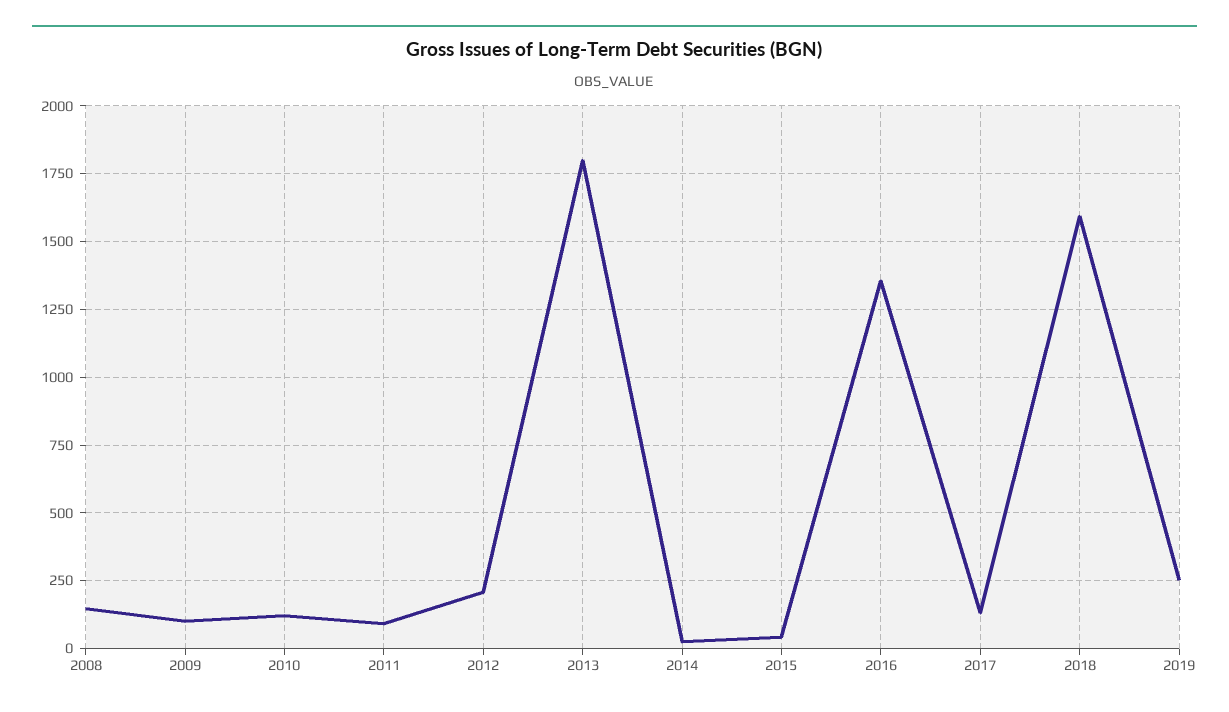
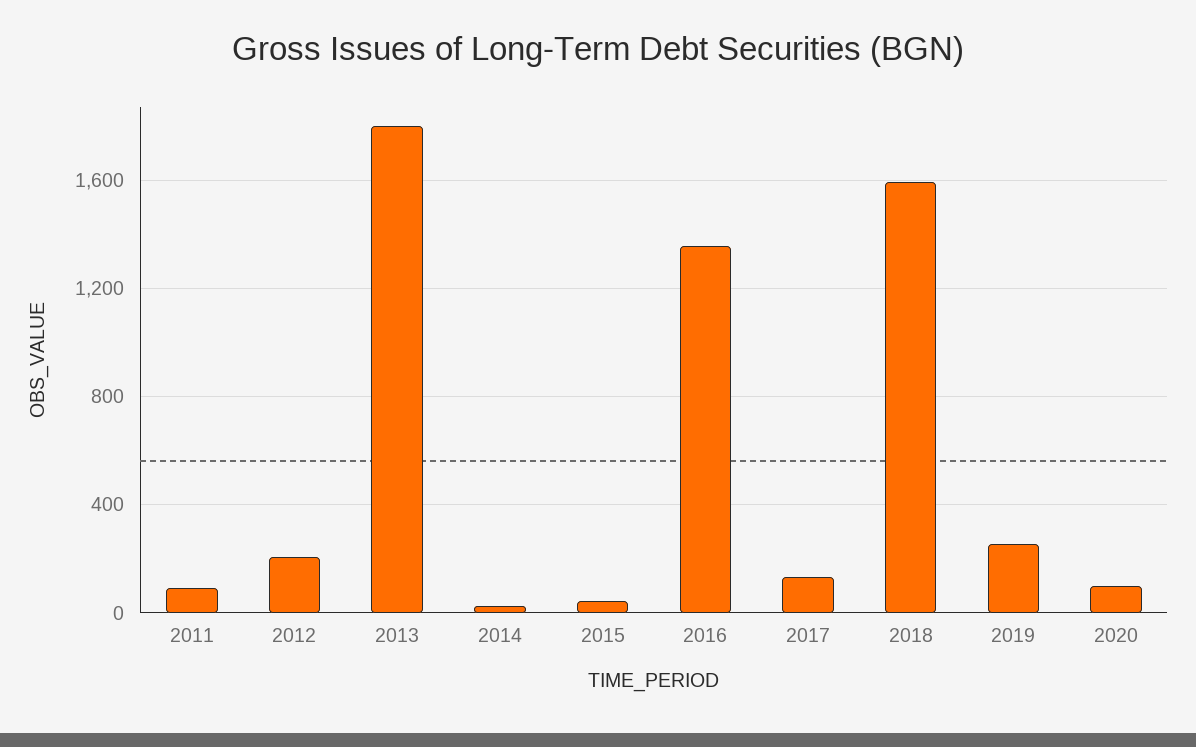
2008: 150 -> none
2009: 100 -> none
2010: 125 -> none
2020: none -> 100

